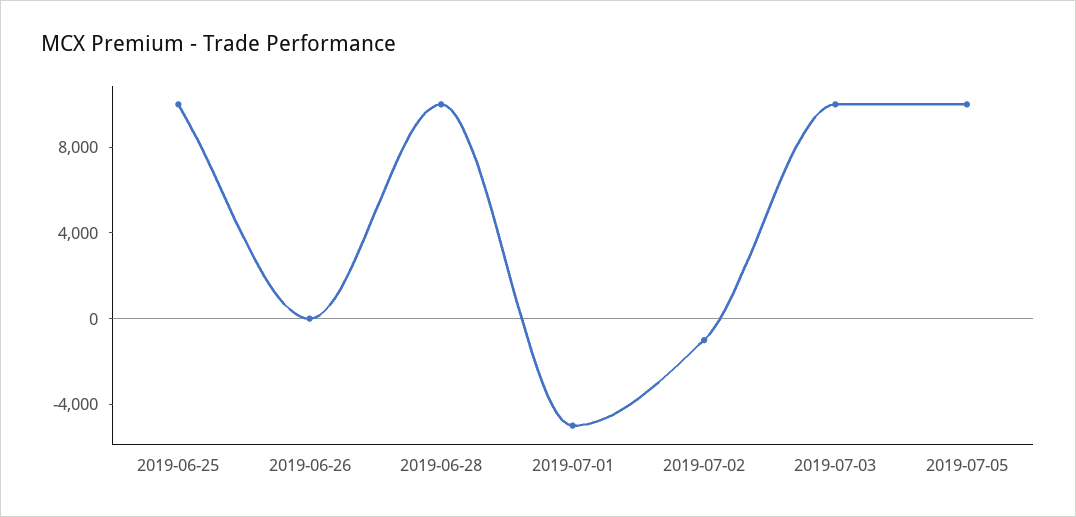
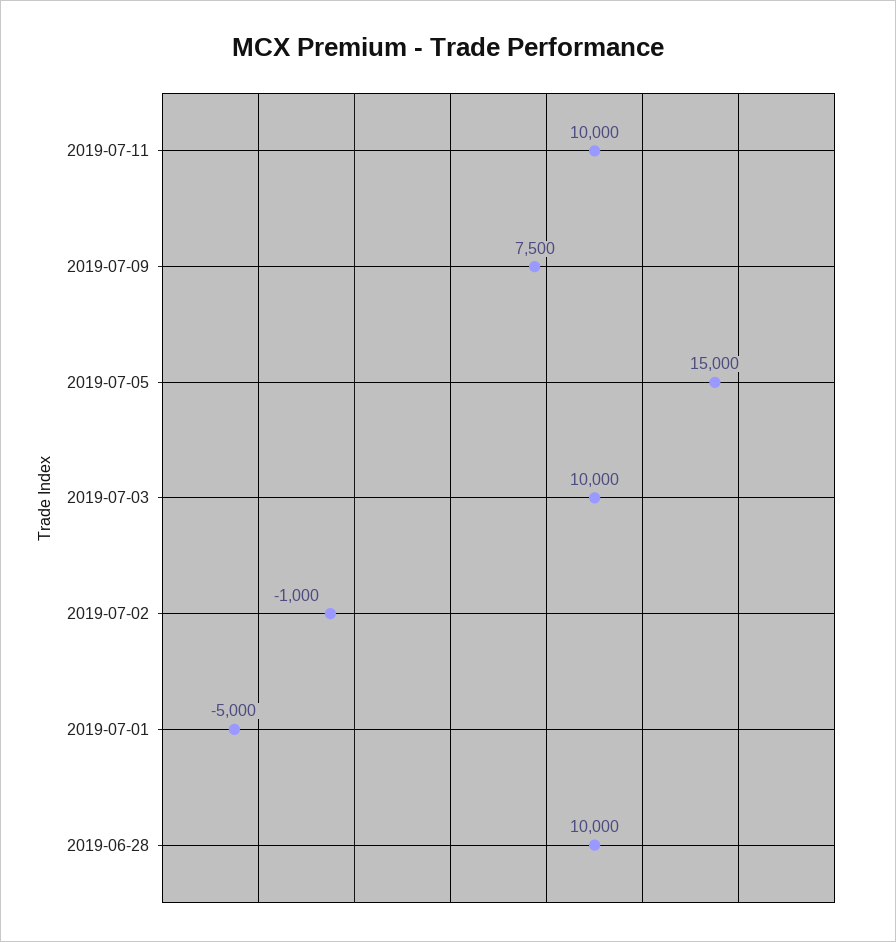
2019-06-25: 10000 -> none
2019-06-26: 0 -> none
2019-07-05: 10000 -> 15000
2019-07-11: none -> 10000
2019-07-09: none -> 7500

